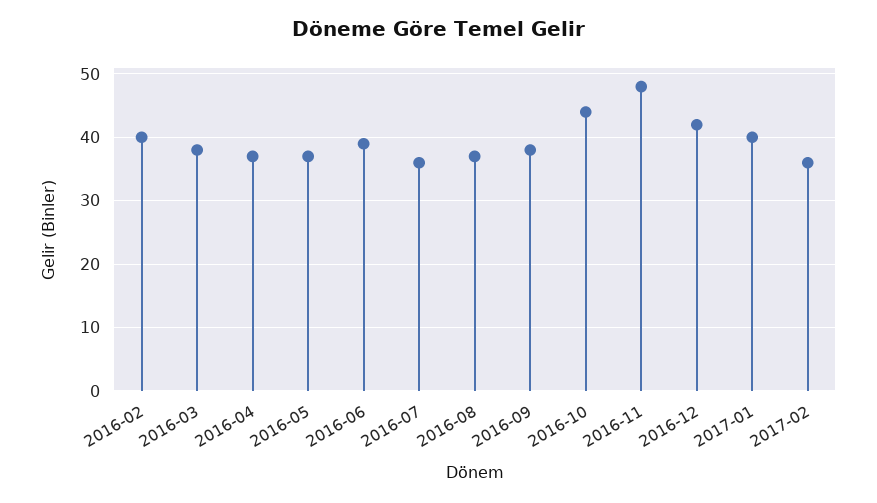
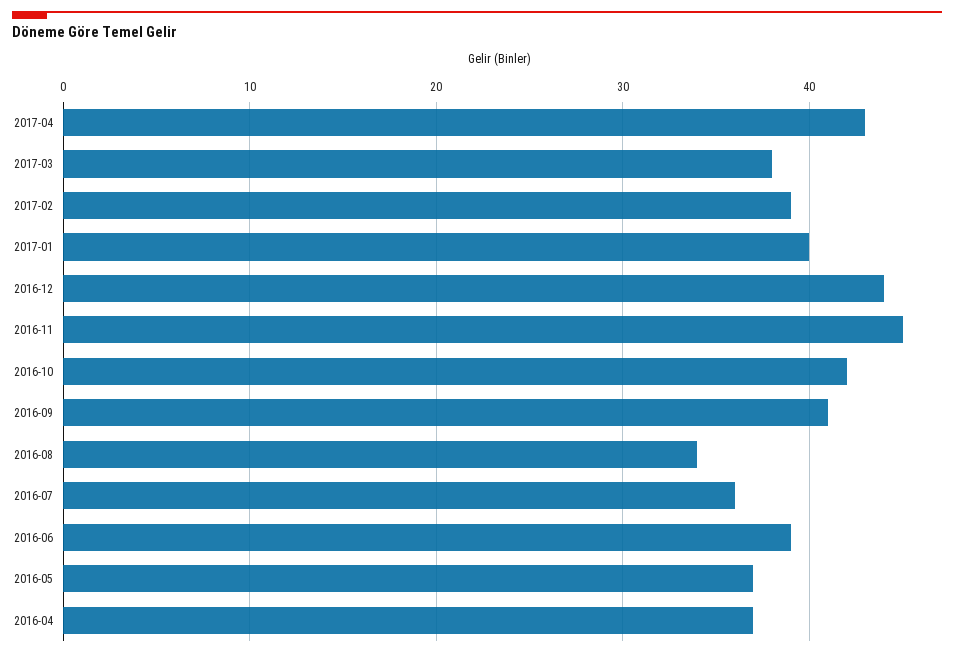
2016-02: 40 -> none
2016-03: 38 -> none
2016-08: 37 -> 34
2016-09: 38 -> 41
2016-10: 44 -> 42
2016-11: 48 -> 45
2016-12: 42 -> 44
2017-02: 36 -> 39
2017-04: none -> 43
2017-03: none -> 38

